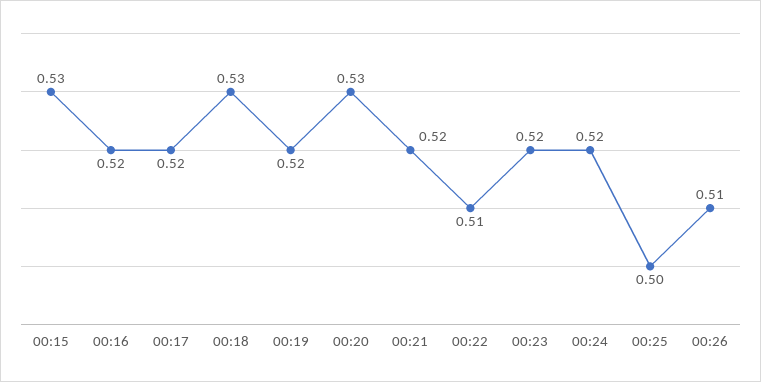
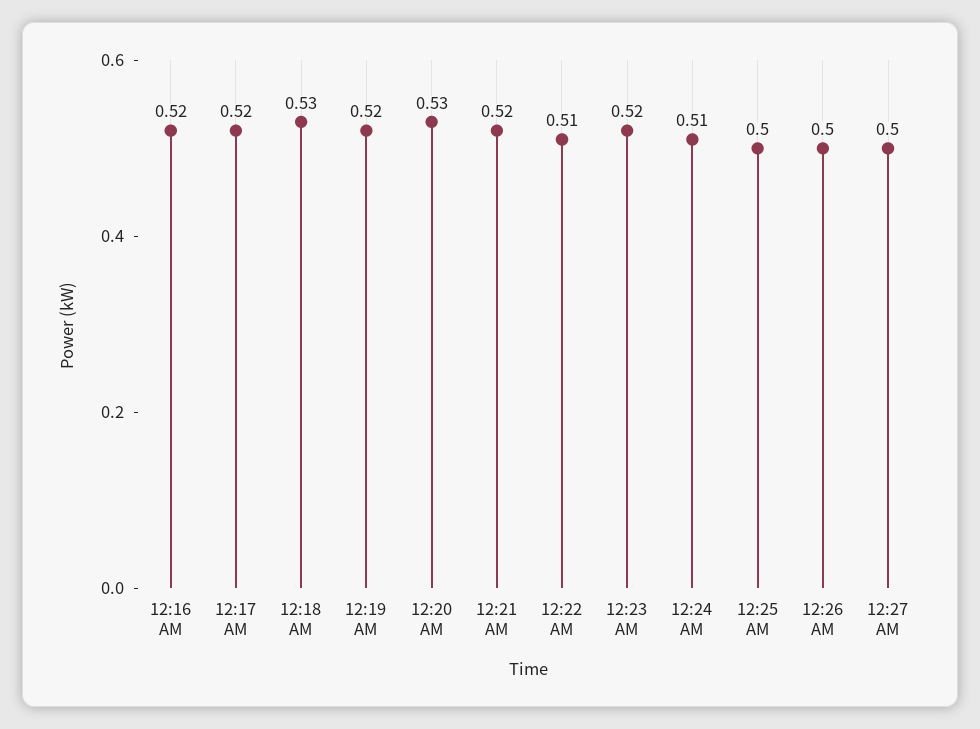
00:15: 0.53 -> none
00:24: 0.52 -> 0.51
00:26: 0.51 -> 0.5
12:27 AM: none -> 0.5

